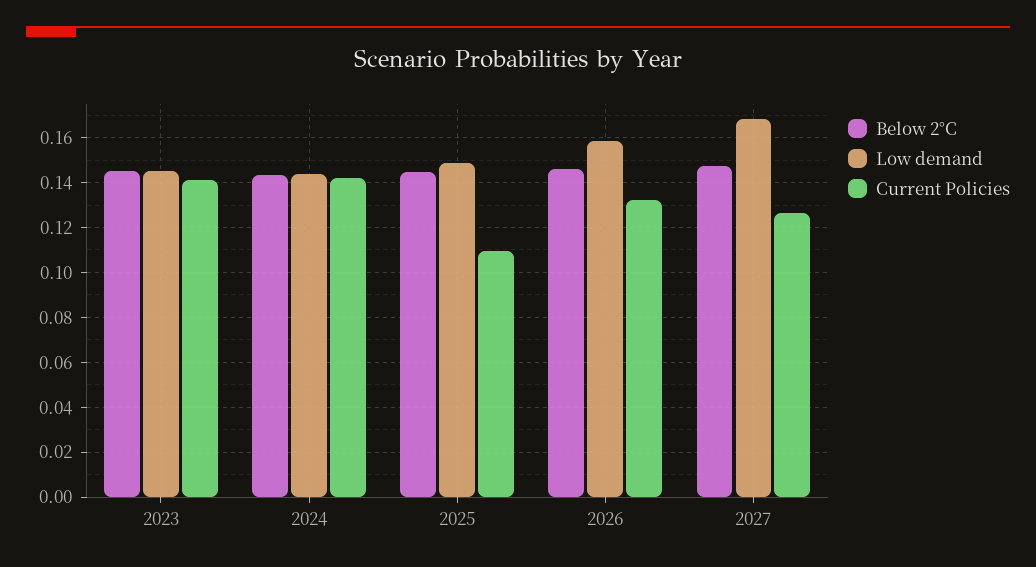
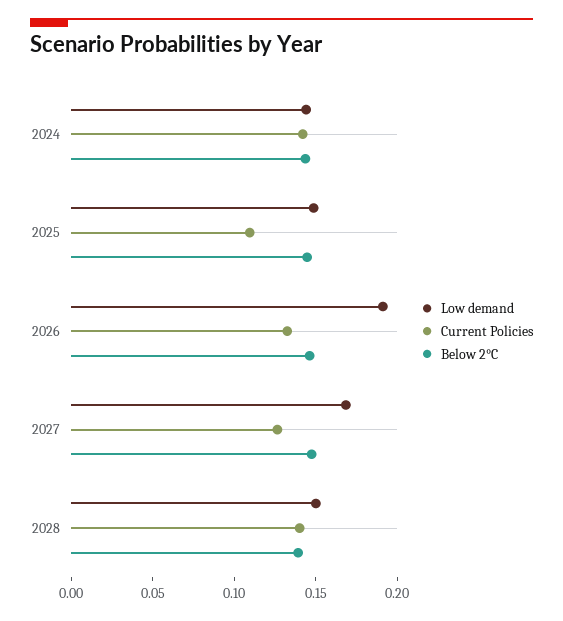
Below 2°C, 2023: 0.145 -> none
Low demand, 2023: 0.145 -> none
Current Policies, 2023: 0.14 -> none
Low demand, 2026: 0.16 -> 0.19
Low demand, 2028: none -> 0.15
Current Policies, 2028: none -> 0.14
Below 2°C, 2028: none -> 0.14

